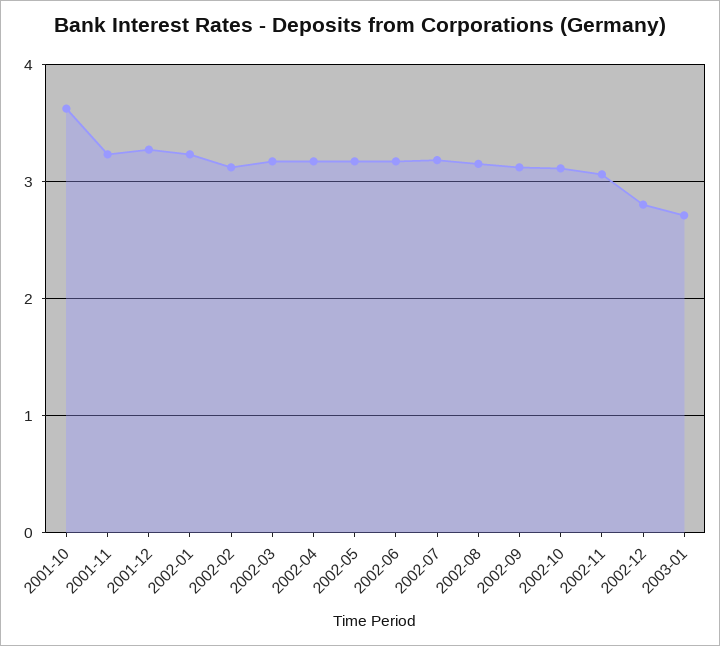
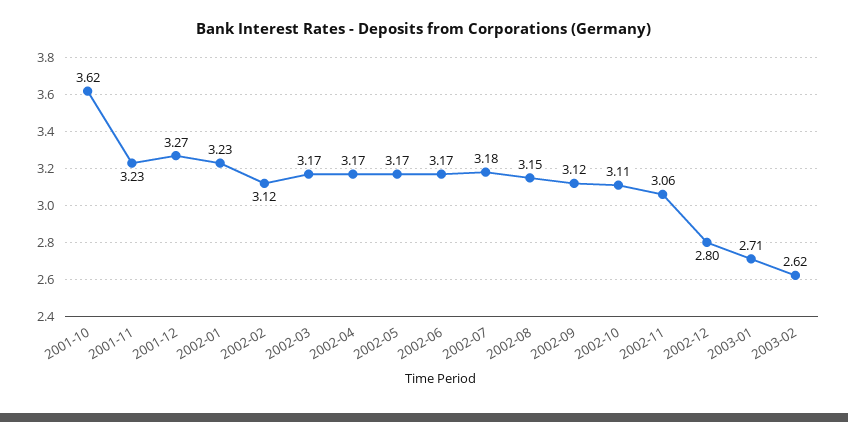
2003-02: none -> 2.62

